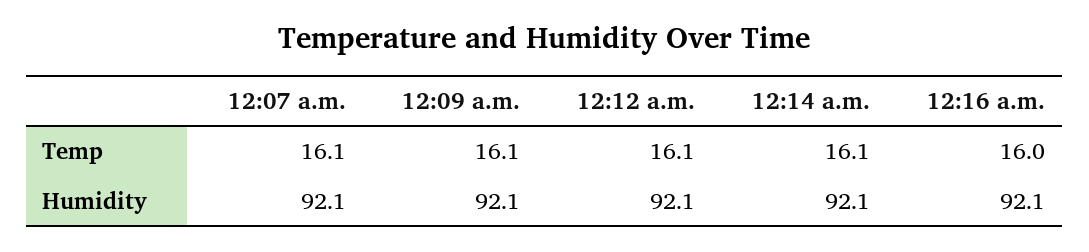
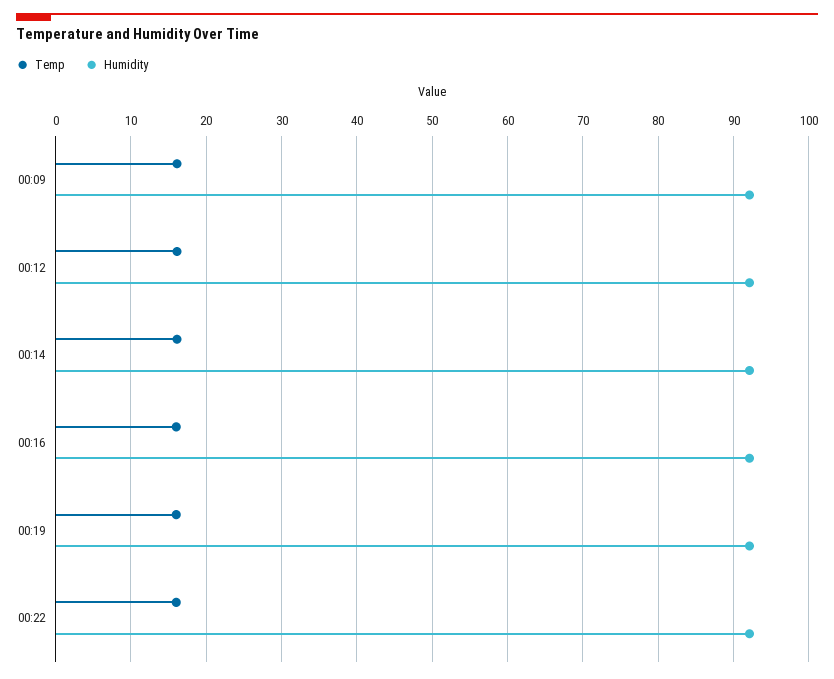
Temp, 12:07 a.m.: 16.1 -> none
Humidity, 12:07 a.m.: 92.1 -> none
Temp, 00:19: none -> 16
Humidity, 00:19: none -> 92
Temp, 00:22: none -> 16
Humidity, 00:22: none -> 92

